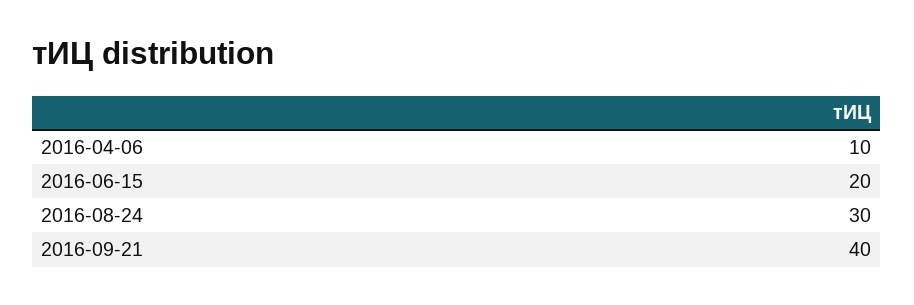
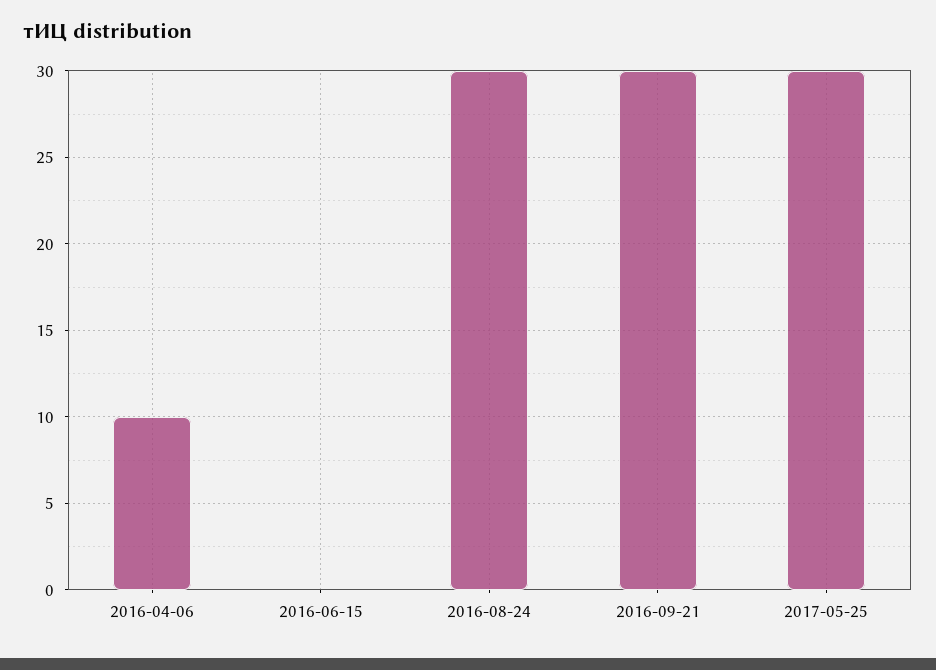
2016-06-15: 20 -> 0
2016-09-21: 40 -> 30
2017-05-25: none -> 30

